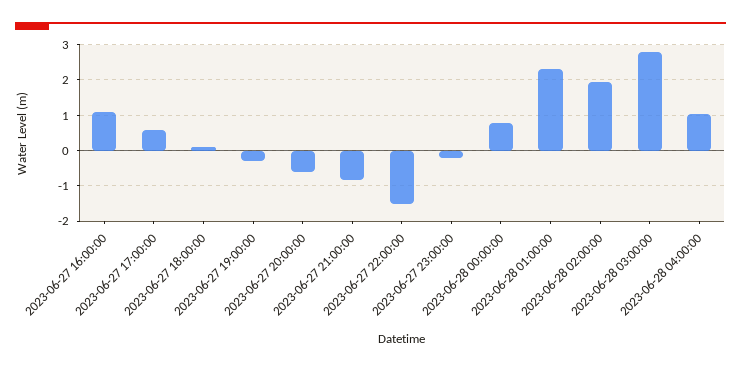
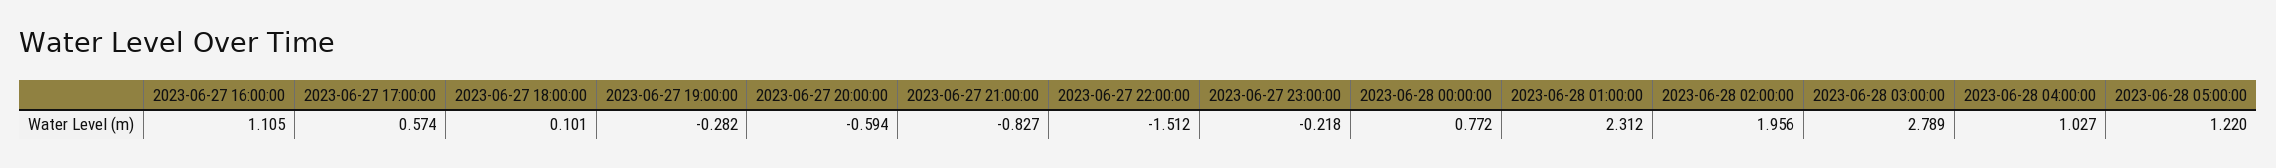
2023-06-28 05:00:00: none -> 1.22

